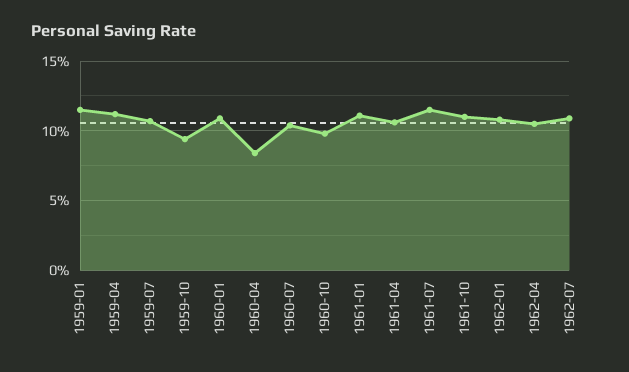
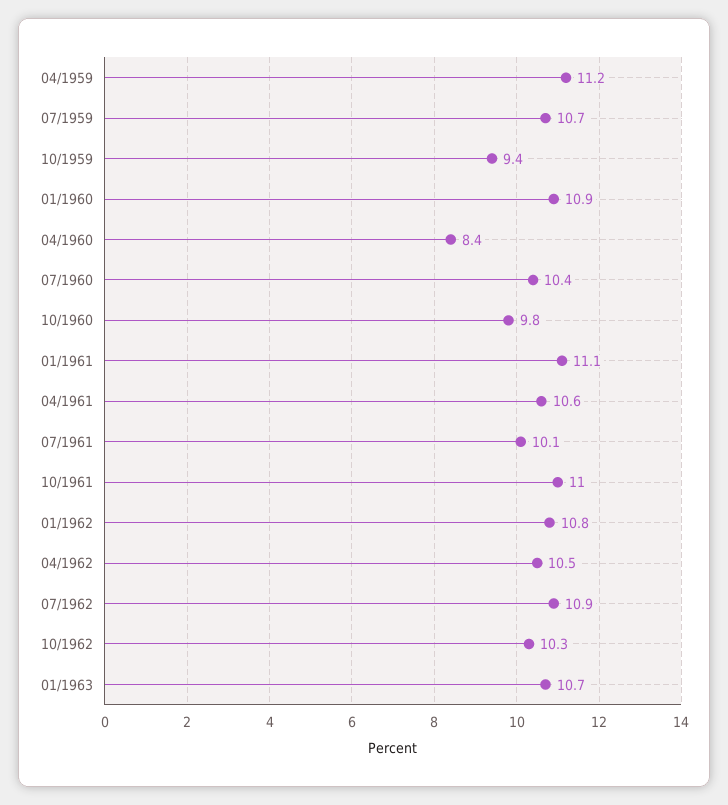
1959-01: 11.5 -> none
1961-07: 11.5 -> 10.1
10/1962: none -> 10.3
01/1963: none -> 10.7

